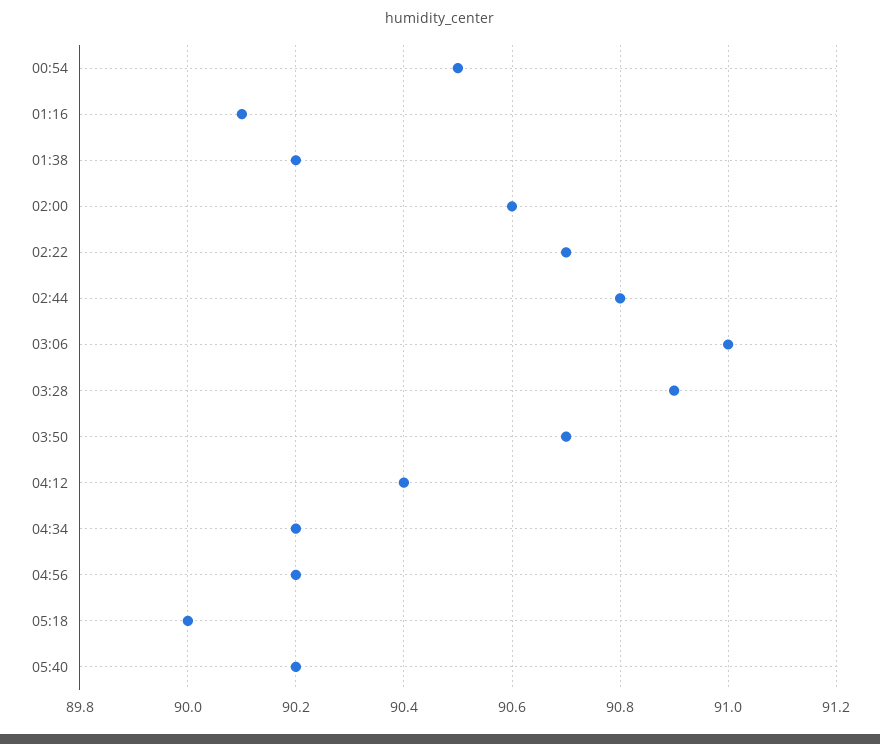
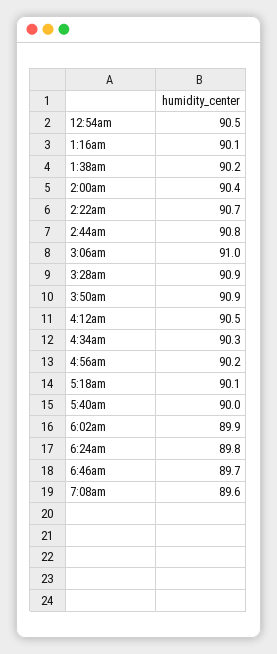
02:00: 90.6 -> 90.4
03:50: 90.7 -> 90.9
04:12: 90.4 -> 90.5
04:34: 90.2 -> 90.3
05:18: 90 -> 90.1
05:40: 90.2 -> 90
6:02am: none -> 89.9
6:24am: none -> 89.8
6:46am: none -> 89.7
7:08am: none -> 89.6

